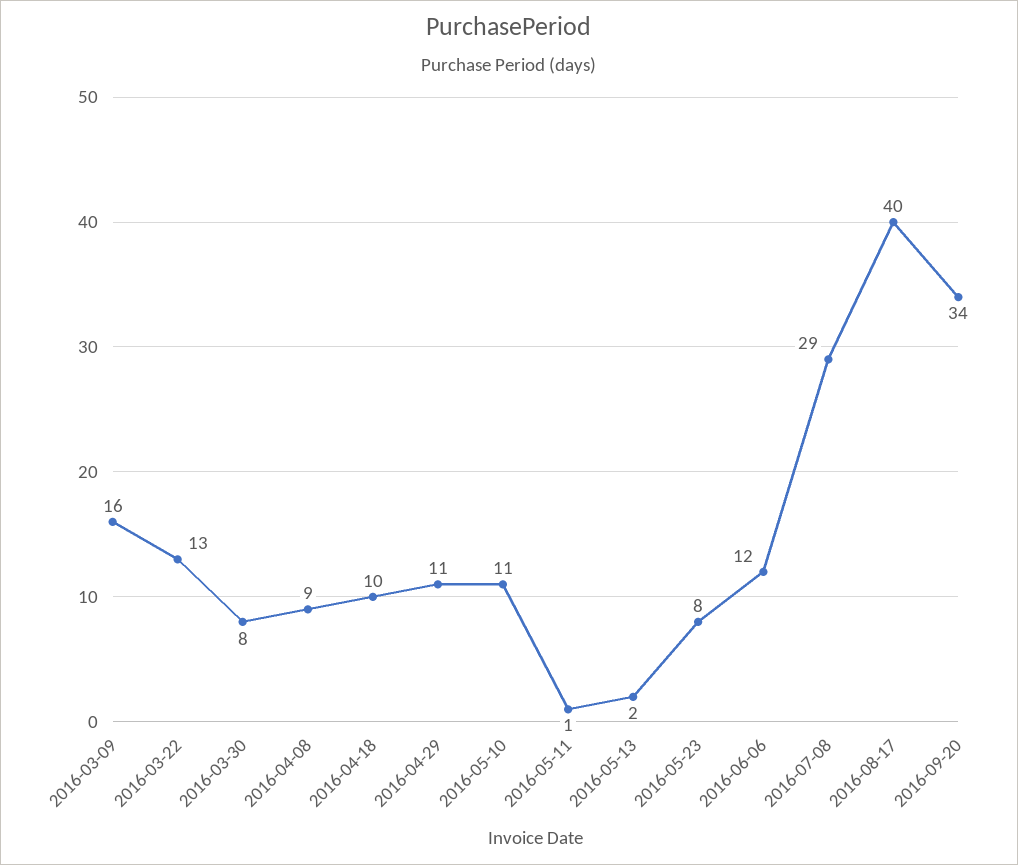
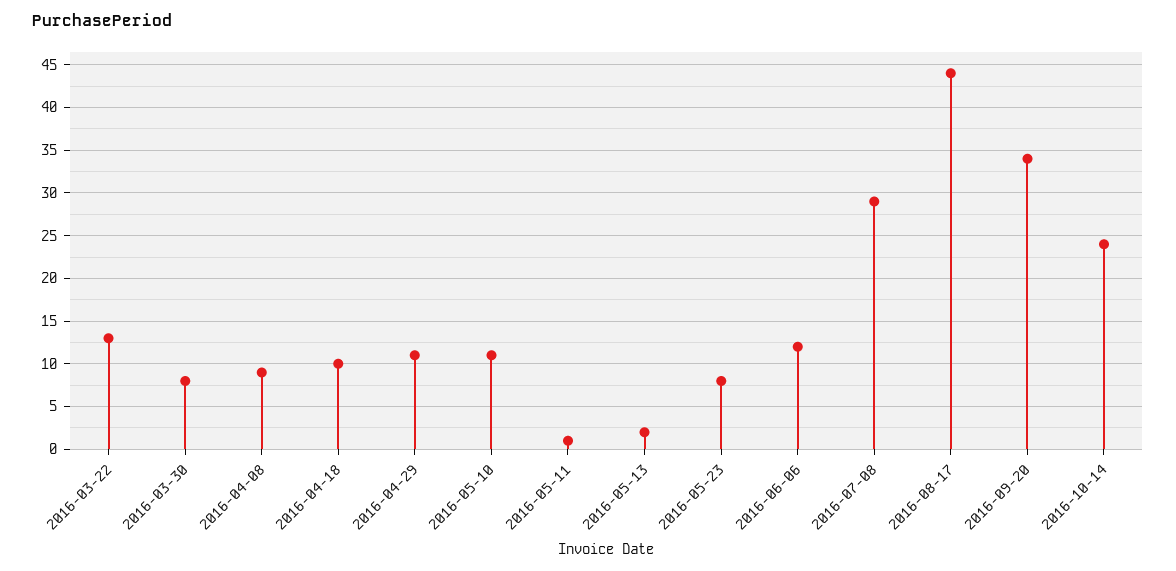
2016-03-09: 16 -> none
2016-08-17: 40 -> 44
2016-10-14: none -> 24

